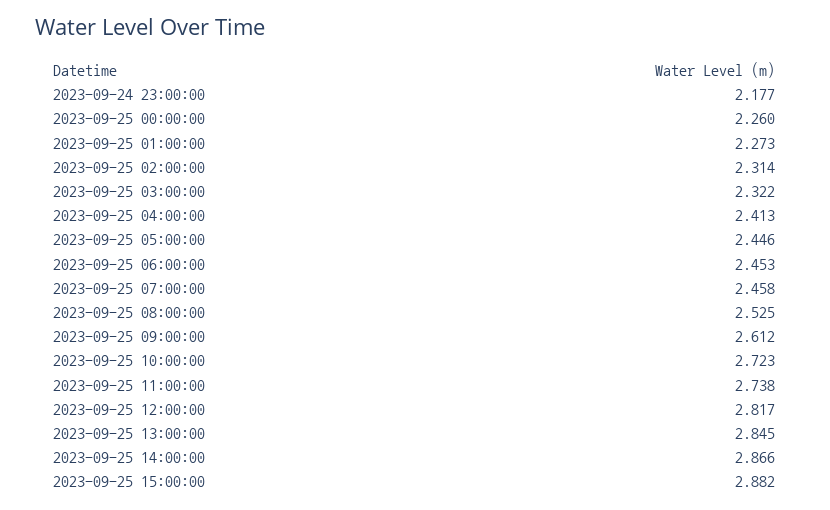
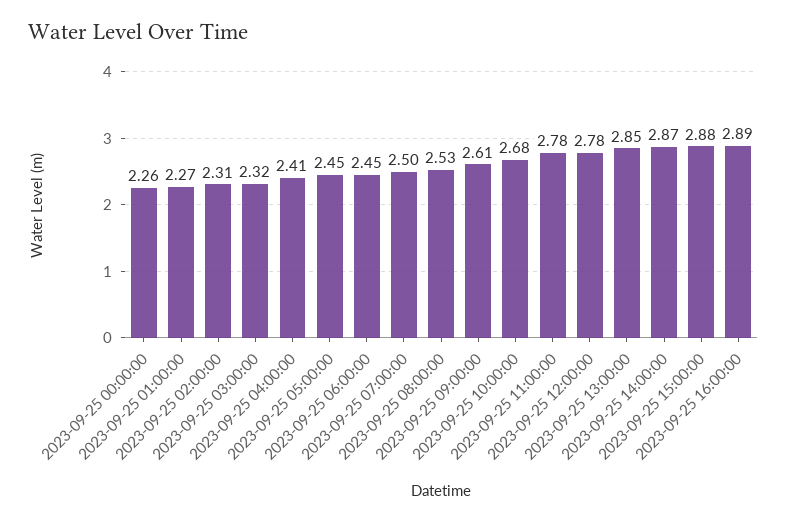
2023-09-24 23:00:00: 2.177 -> none
2023-09-25 07:00:00: 2.458 -> 2.5
2023-09-25 10:00:00: 2.723 -> 2.68
2023-09-25 11:00:00: 2.738 -> 2.78
2023-09-25 12:00:00: 2.817 -> 2.78
2023-09-25 16:00:00: none -> 2.89

